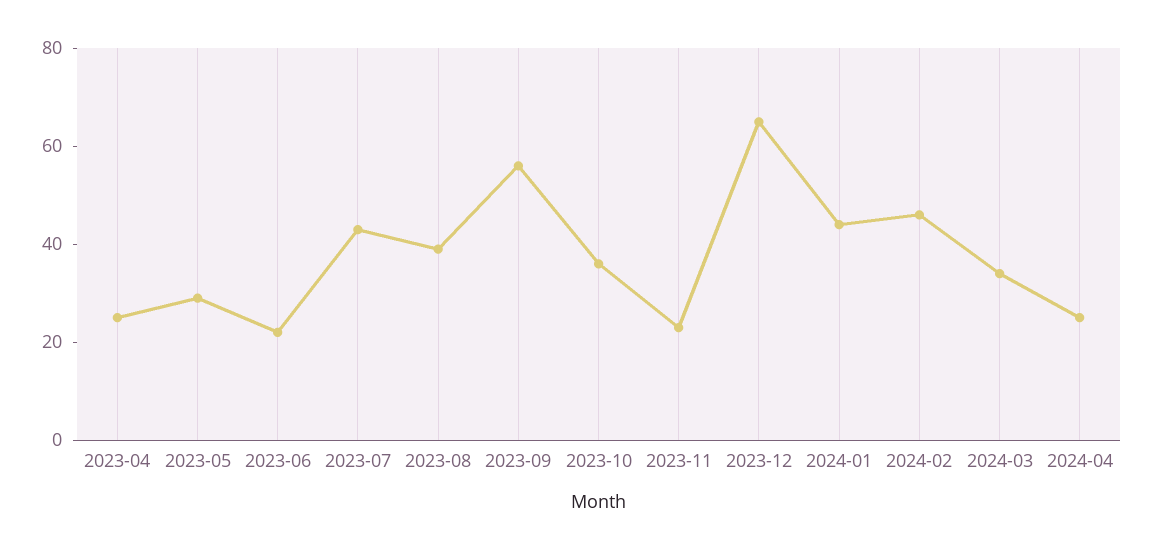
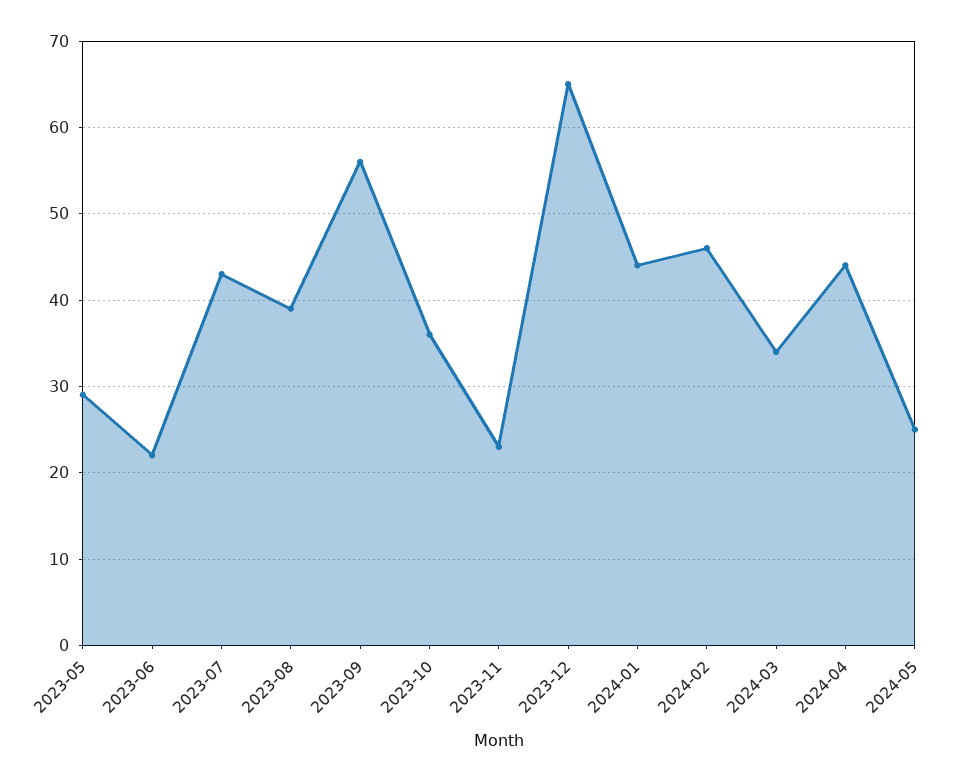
2023-04: 25 -> none
2024-04: 25 -> 44
2024-05: none -> 25

